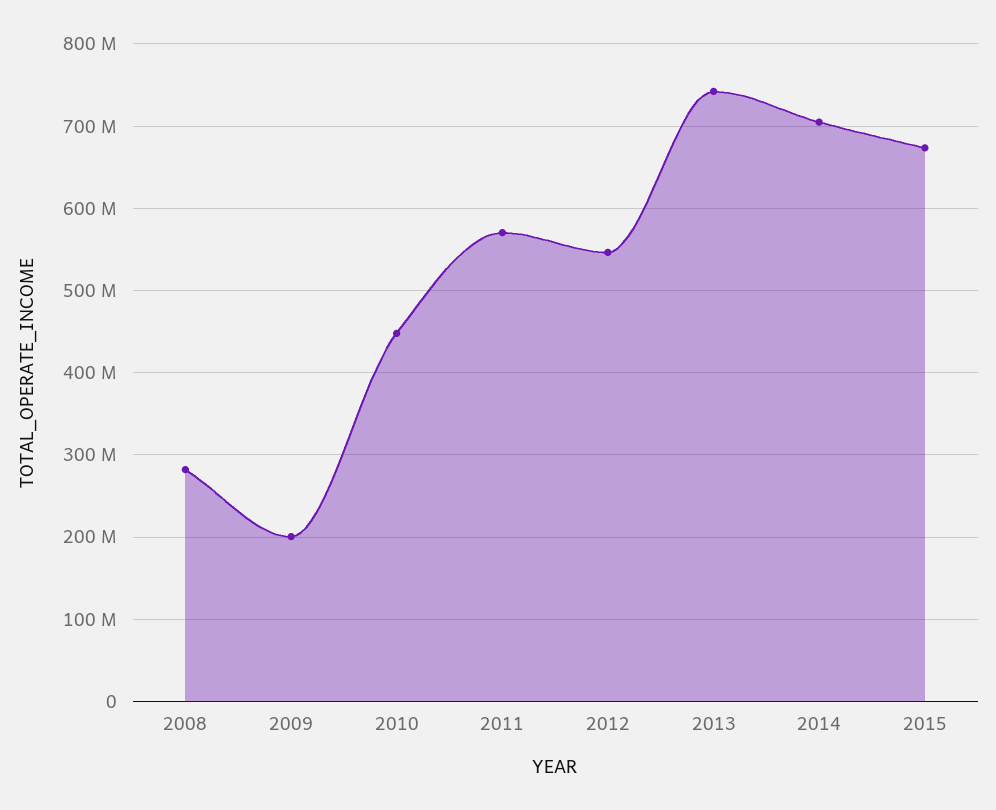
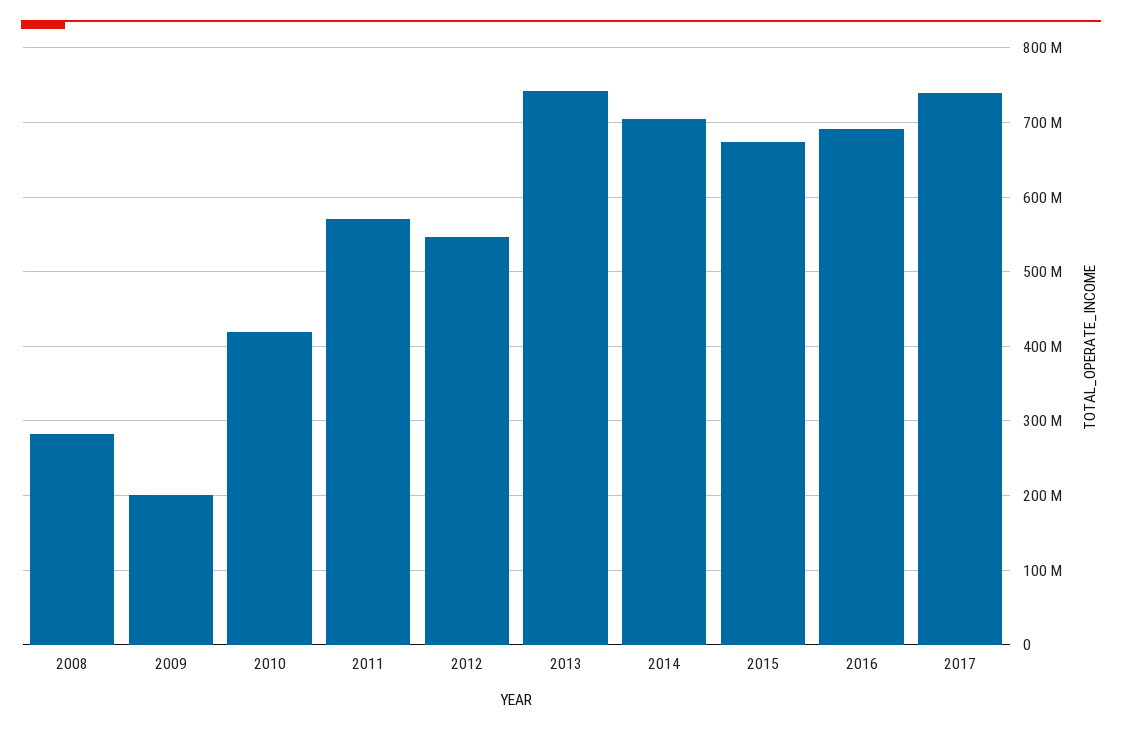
2010: 450000000 -> 420000000
2016: none -> 690000000
2017: none -> 740000000

